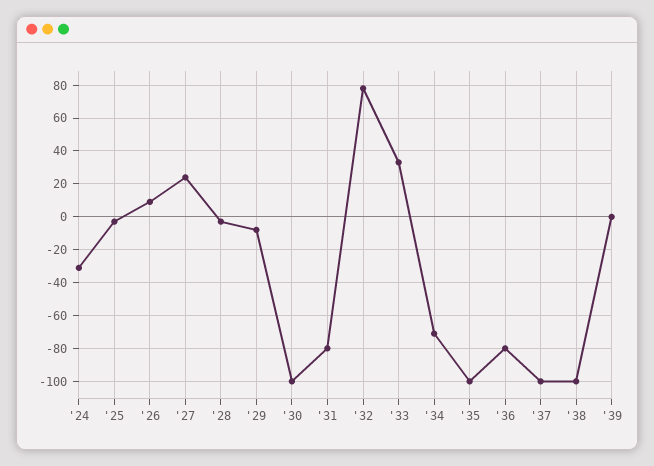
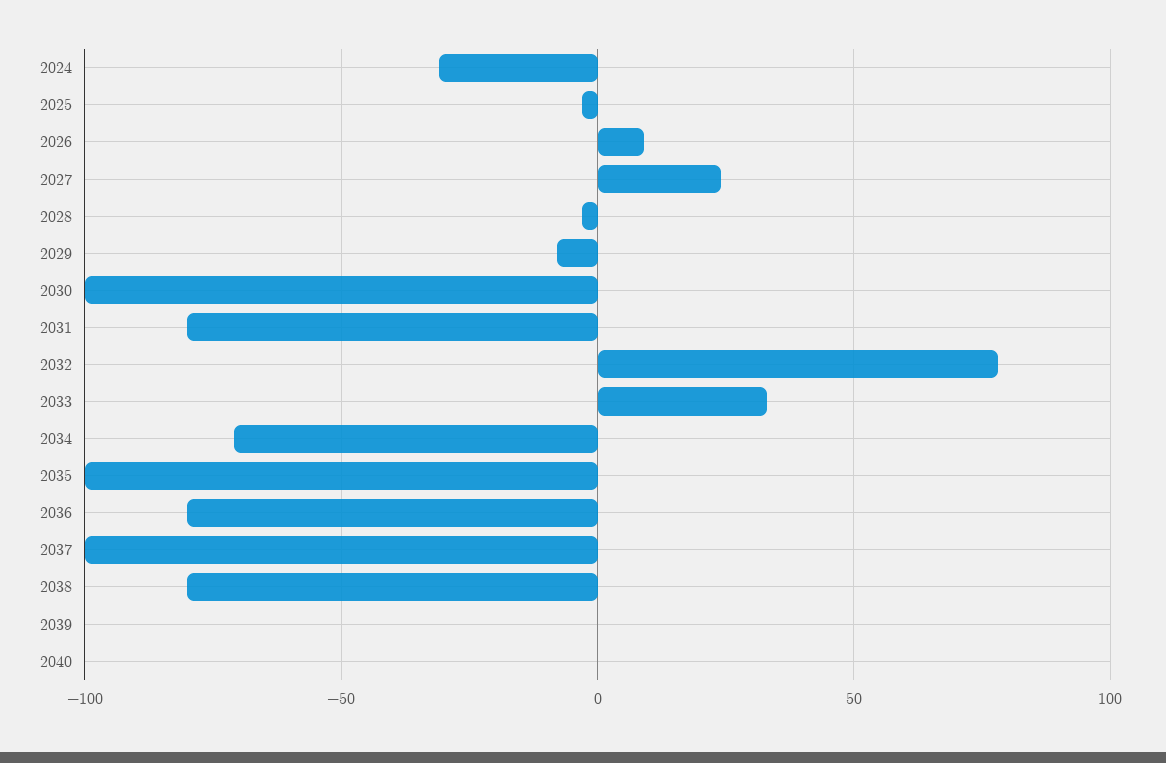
'38: -100 -> -80
2040: none -> 0

